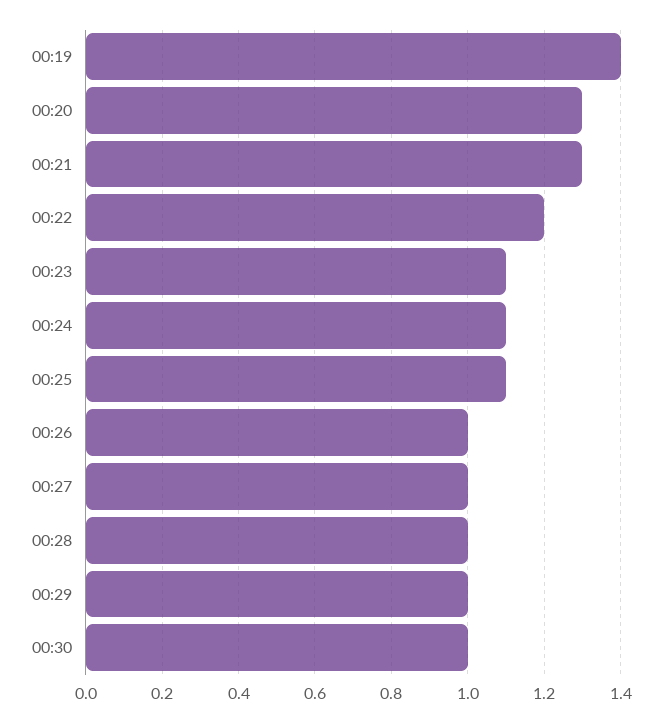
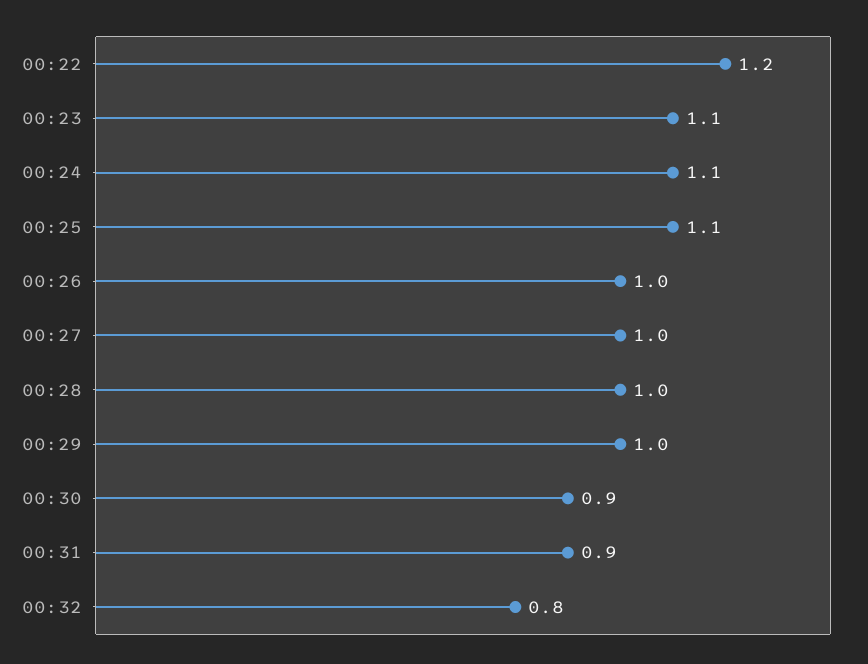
00:19: 1.4 -> none
00:20: 1.3 -> none
00:21: 1.3 -> none
00:30: 1 -> 0.9
00:31: none -> 0.9
00:32: none -> 0.8

